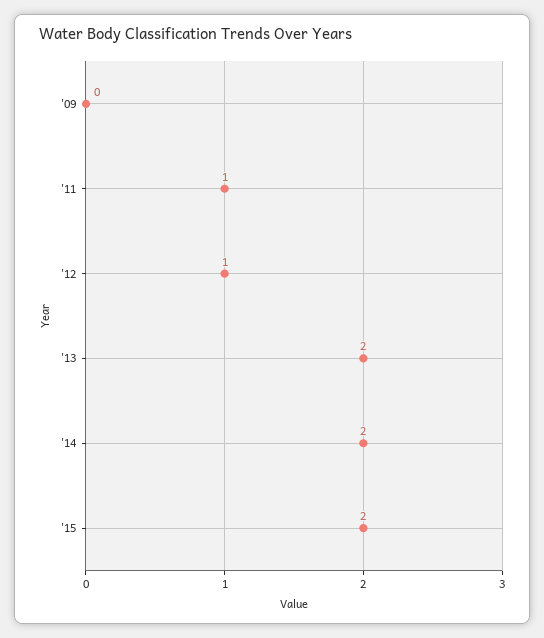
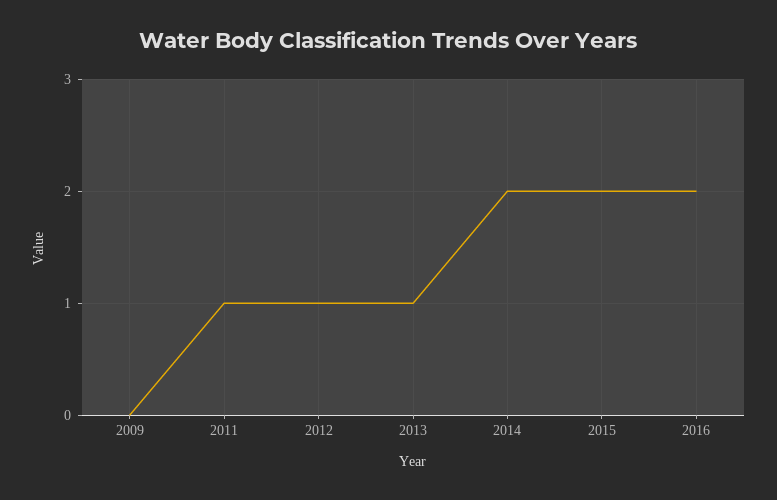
'13: 2 -> 1
2016: none -> 2

